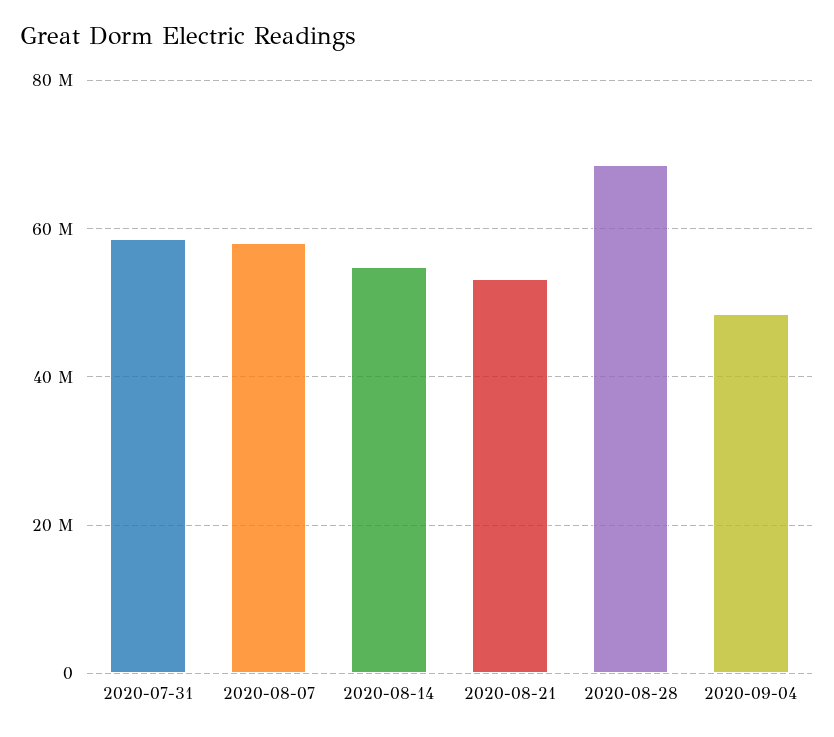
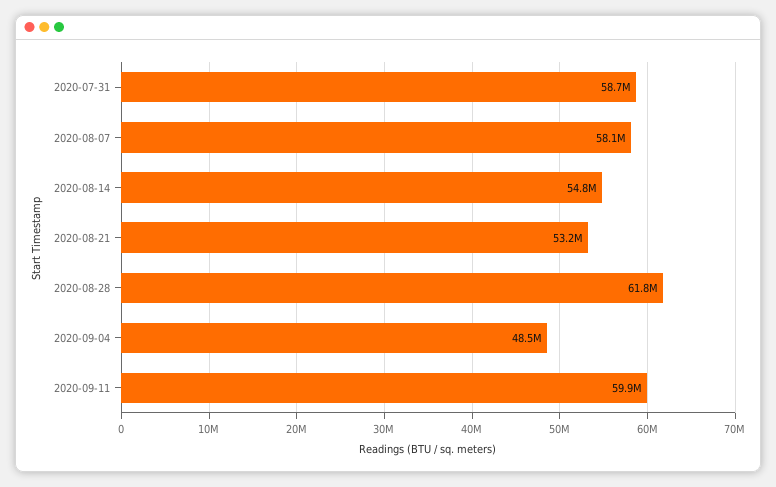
2020-08-28: 68000000 -> 61800000
2020-09-11: none -> 59900000

